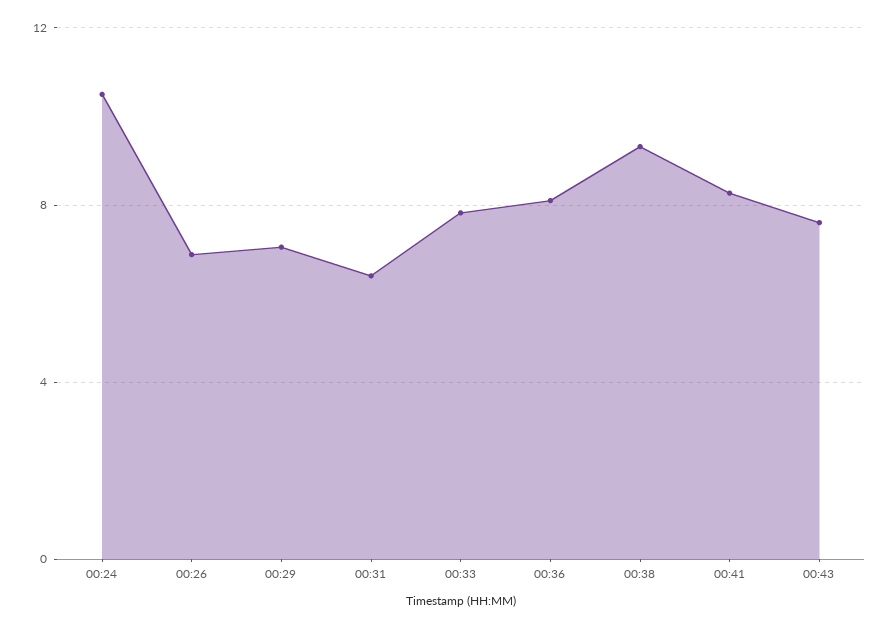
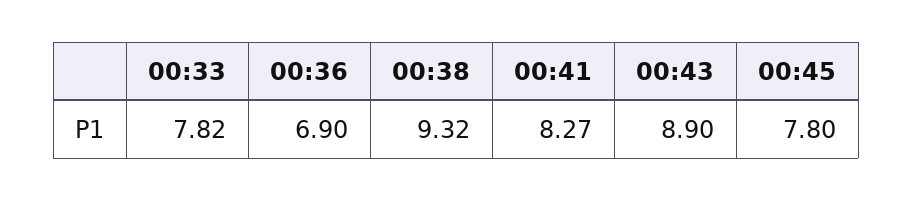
00:24: 10.5 -> none
00:26: 7 -> none
00:29: 7 -> none
00:31: 6.5 -> none
00:36: 8 -> 6.9
00:43: 7.5 -> 8.9
00:45: none -> 7.8

